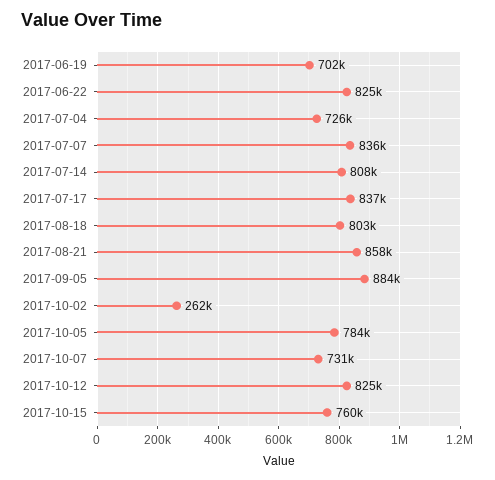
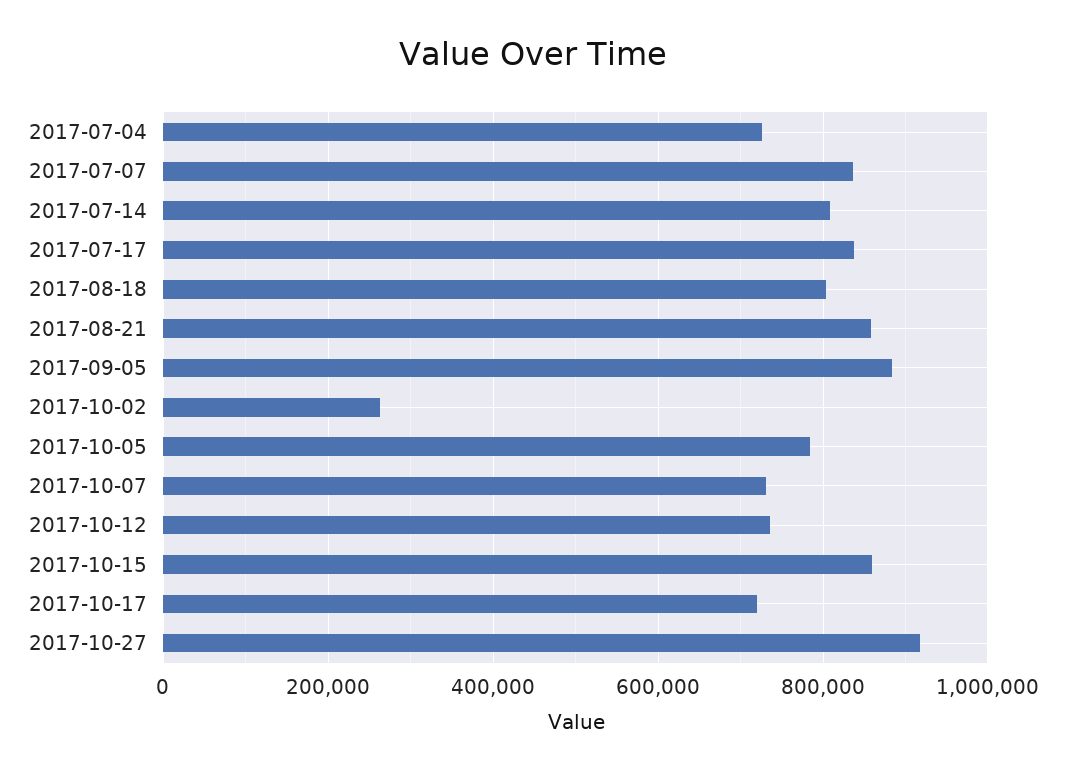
2017-06-19: 702000 -> none
2017-06-22: 825000 -> none
2017-10-12: 825000 -> 740000
2017-10-15: 760000 -> 860000
2017-10-17: none -> 720000
2017-10-27: none -> 920000

